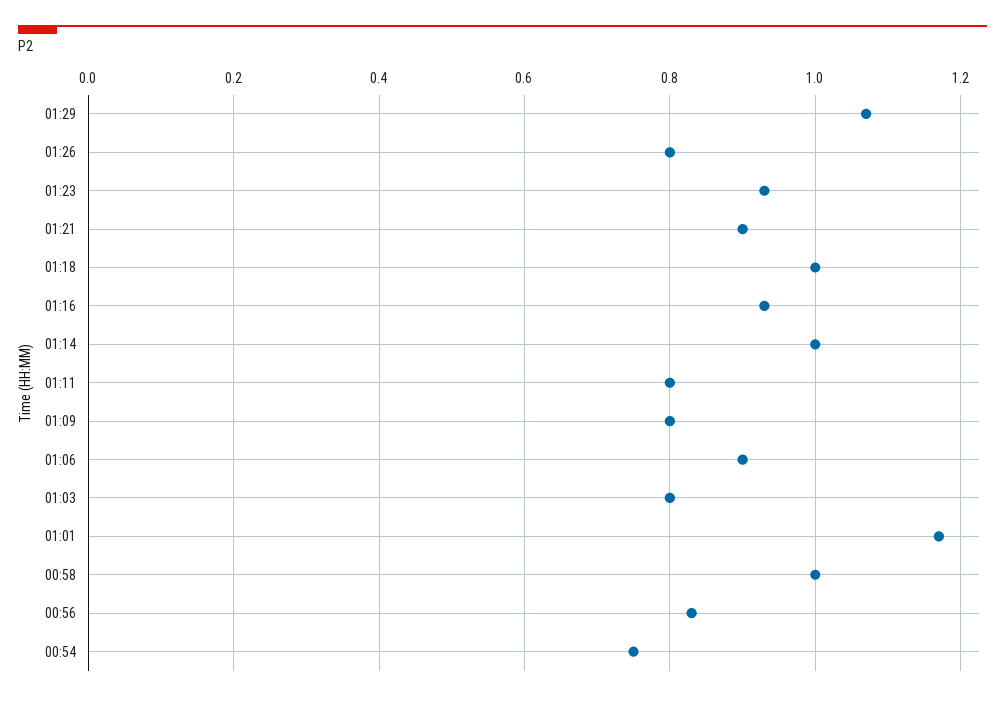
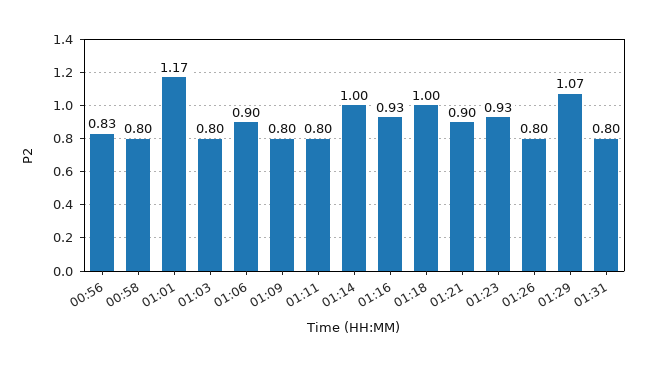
00:58: 1 -> 0.8
00:54: 0.75 -> none
01:31: none -> 0.8

